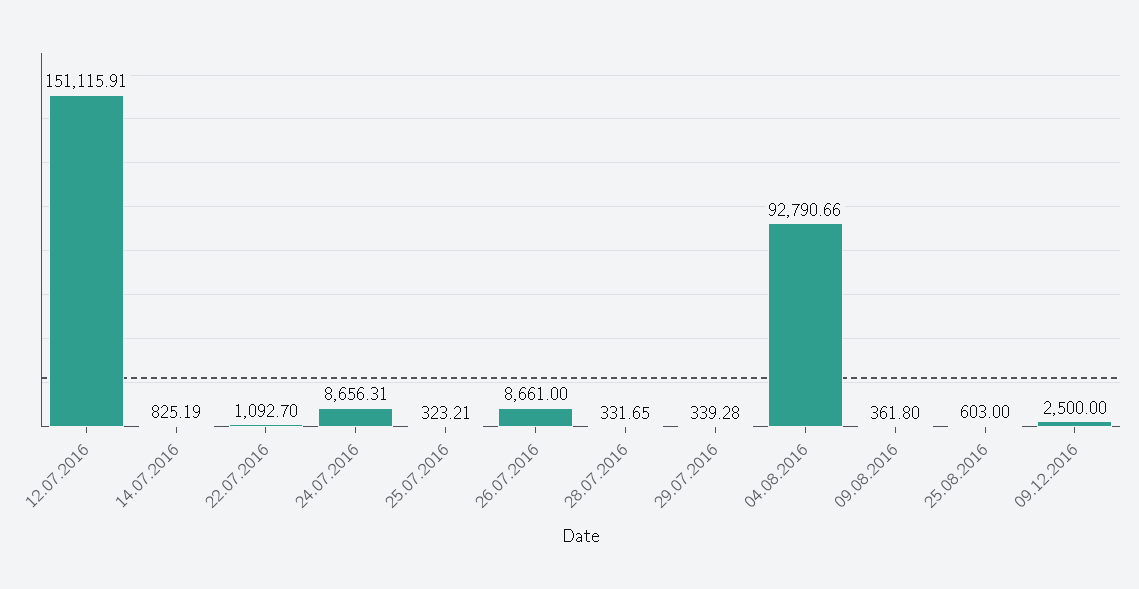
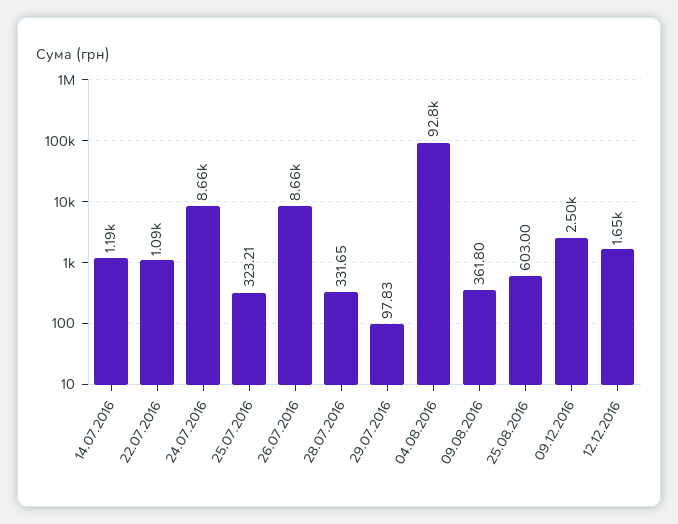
12.07.2016: 151115.91 -> none
14.07.2016: 825.19 -> 1190
29.07.2016: 339.28 -> 97.83
12.12.2016: none -> 1650

